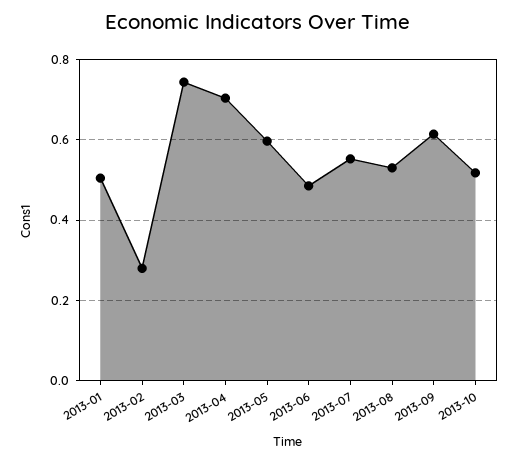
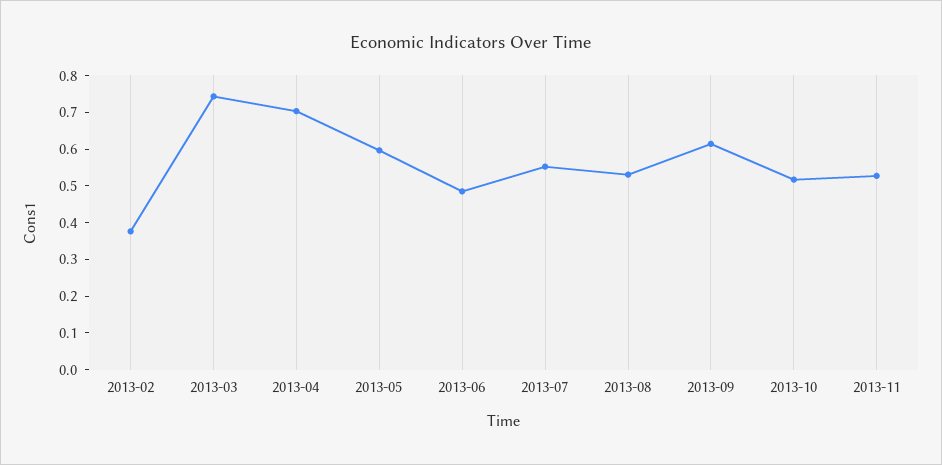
2013-01: 0.5 -> none
2013-02: 0.28 -> 0.375
2013-11: none -> 0.525

